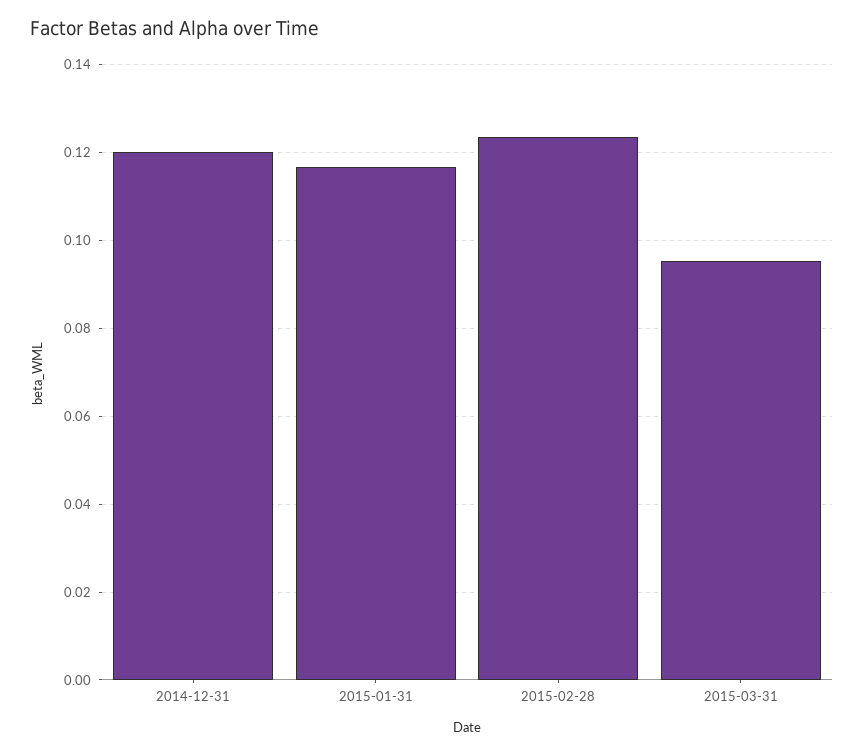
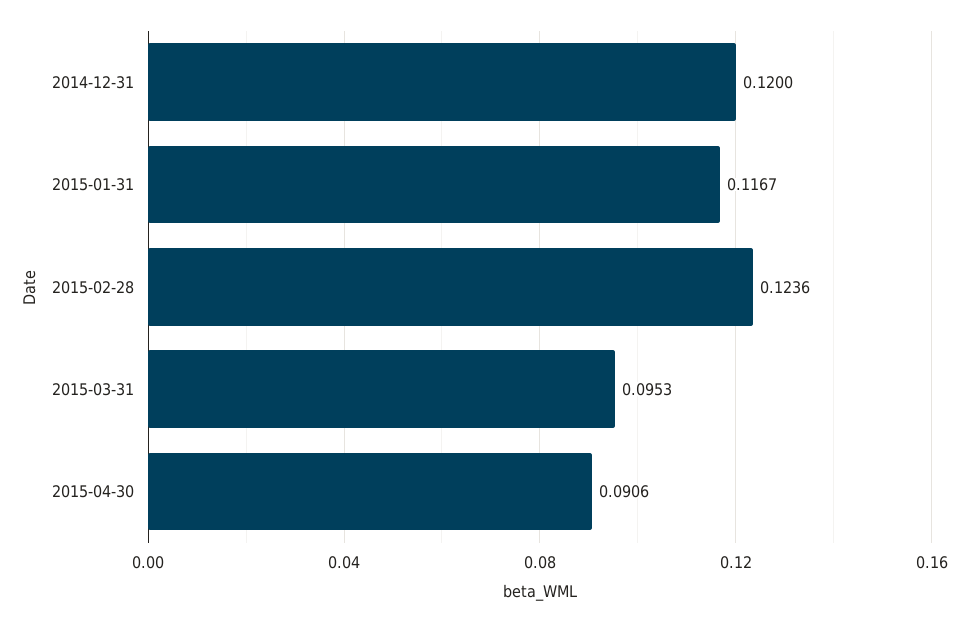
2015-04-30: none -> 0.0906

